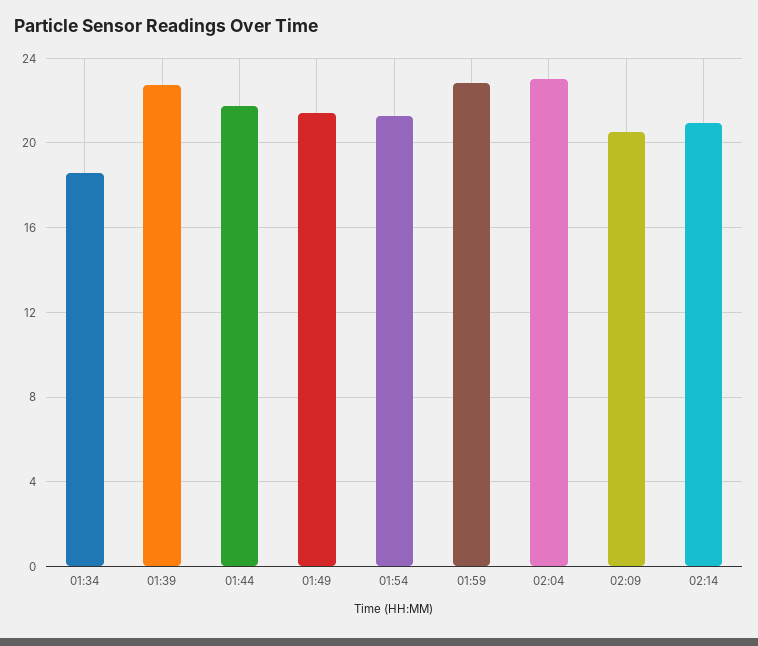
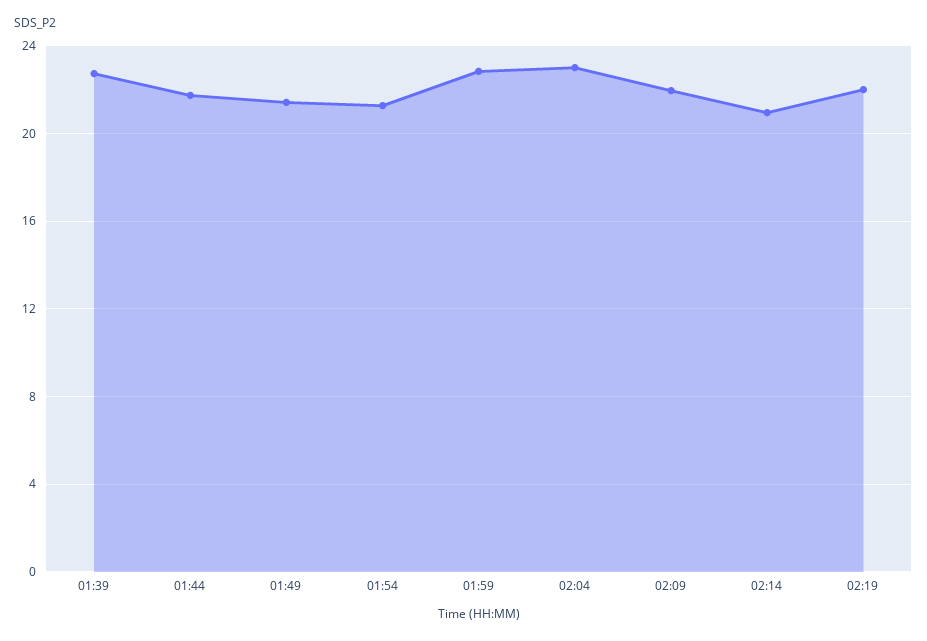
01:34: 18.5 -> none
02:09: 20.5 -> 22
02:19: none -> 22

